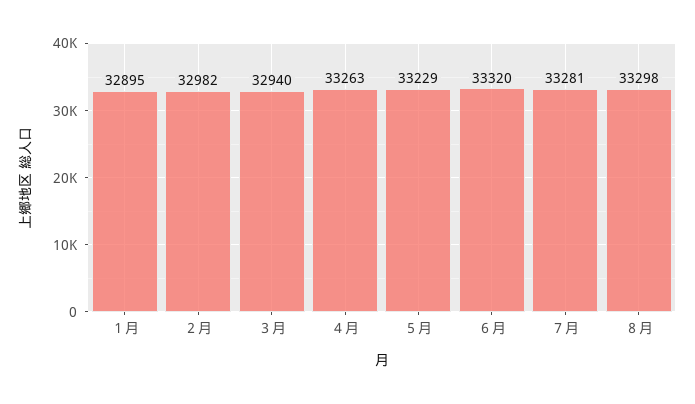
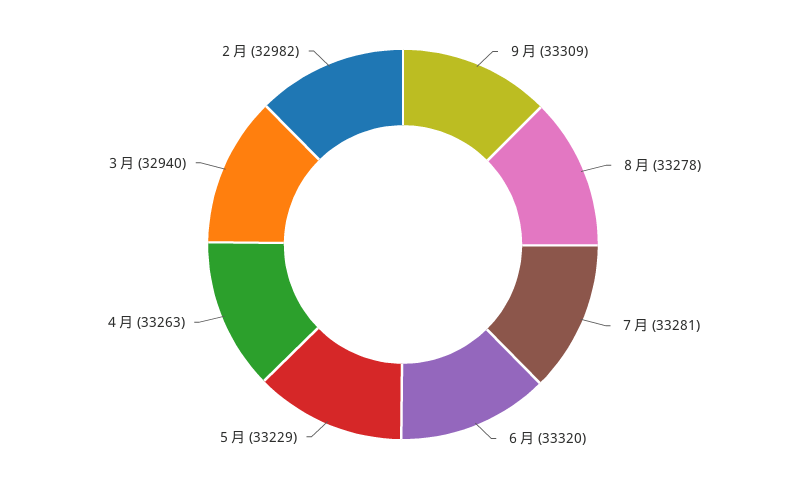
１月: 32895 -> none
８月: 33298 -> 33278
９月: none -> 33309

